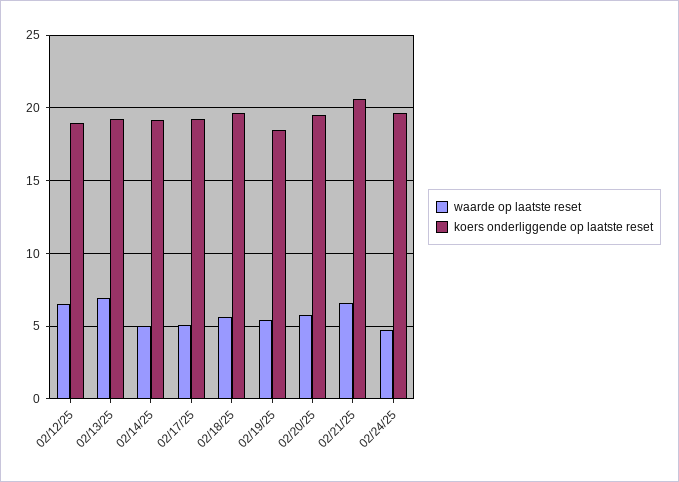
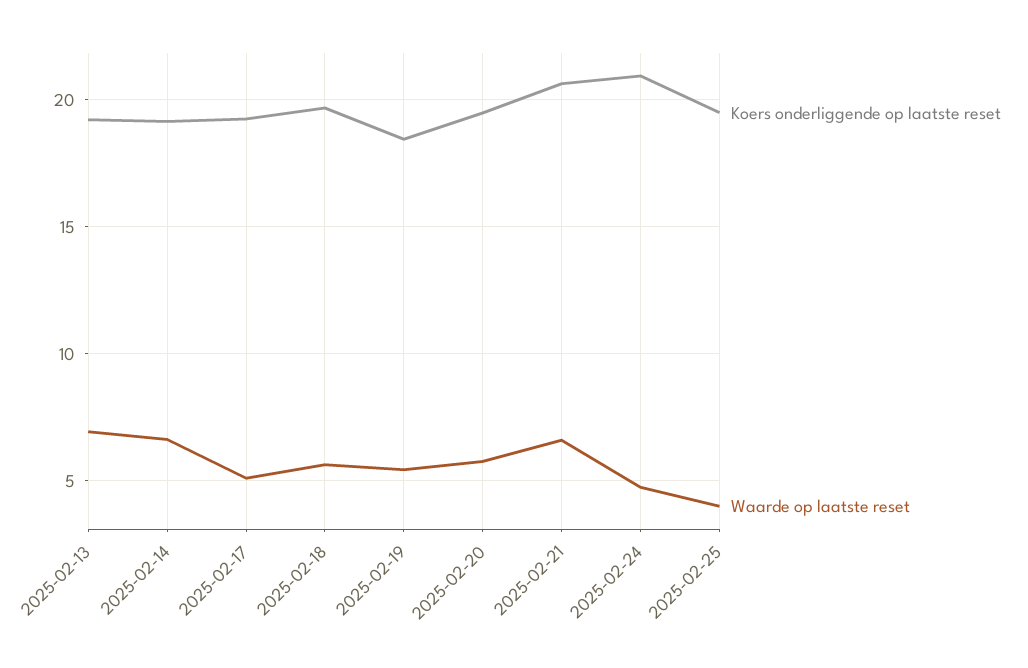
waarde op laatste reset, 02/12/25: 6.5 -> none
koers onderliggende op laatste reset, 02/12/25: 19 -> none
waarde op laatste reset, 02/14/25: 5 -> 6.5
koers onderliggende op laatste reset, 02/24/25: 19.5 -> 21
koers onderliggende op laatste reset, 2025-02-25: none -> 19.5
waarde op laatste reset, 2025-02-25: none -> 4

